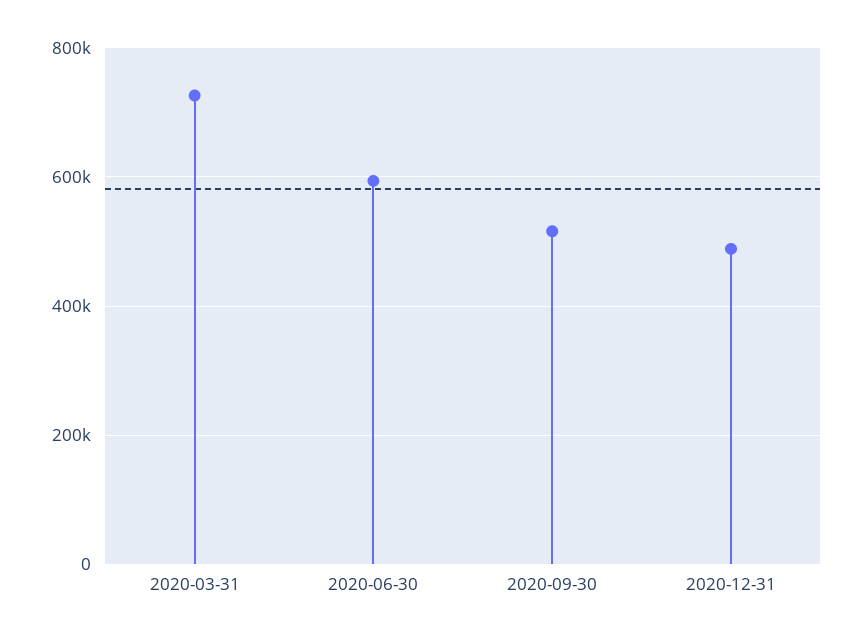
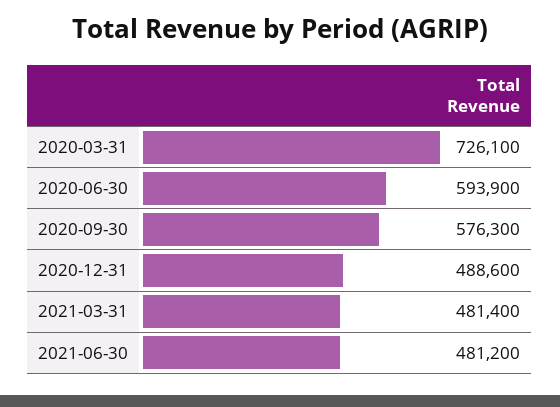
2020-09-30: 520000 -> 576300
2021-03-31: none -> 481400
2021-06-30: none -> 481200

